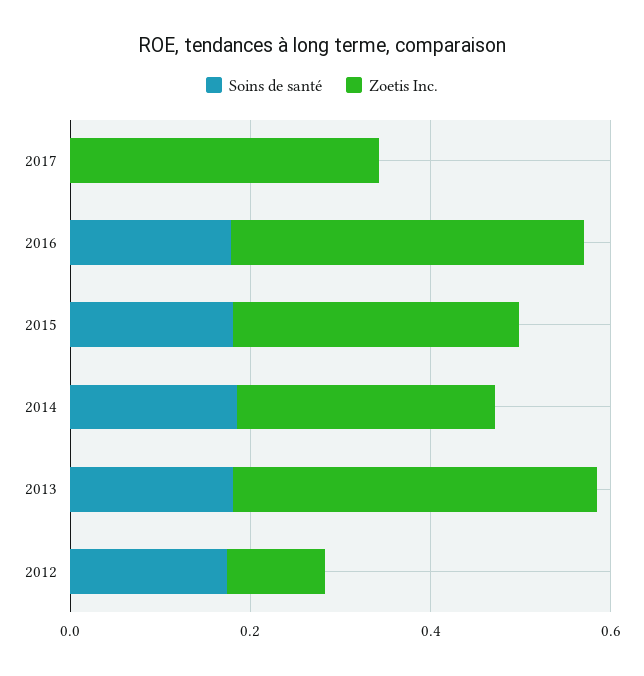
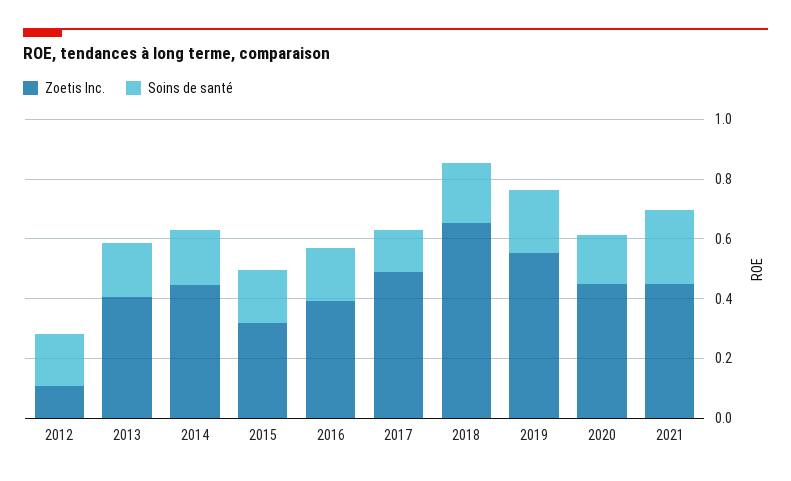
Soins de santé, 2017: 0 -> 0.15
Zoetis Inc., 2017: 0.35 -> 0.5
Zoetis Inc., 2014: 0.3 -> 0.45
Zoetis Inc., 2018: none -> 0.65
Soins de santé, 2018: none -> 0.2
Zoetis Inc., 2019: none -> 0.55
Soins de santé, 2019: none -> 0.2
Zoetis Inc., 2020: none -> 0.45
Soins de santé, 2020: none -> 0.15
Zoetis Inc., 2021: none -> 0.45
Soins de santé, 2021: none -> 0.25

